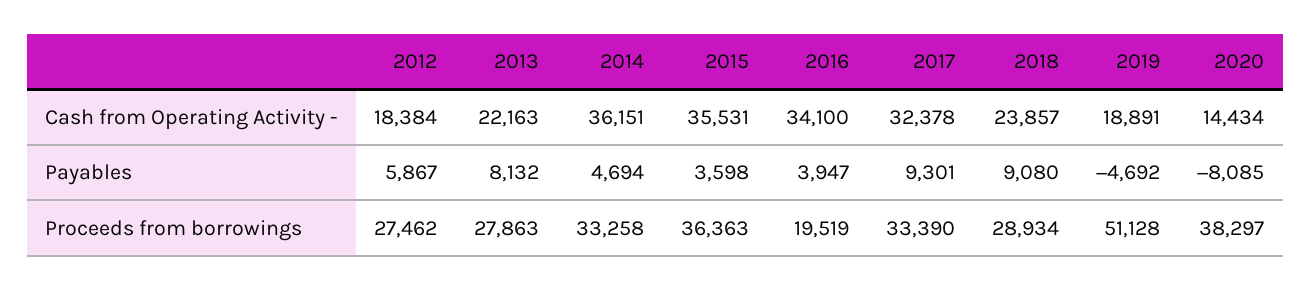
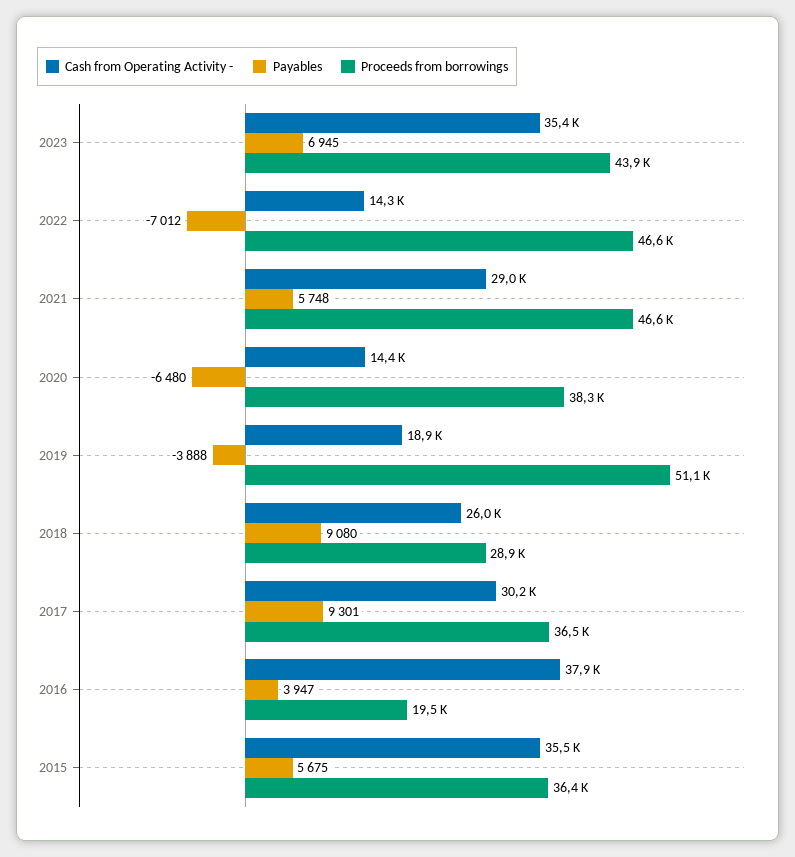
Cash from Operating Activity -, 2012: 18384 -> none
Cash from Operating Activity -, 2013: 22163 -> none
Cash from Operating Activity -, 2014: 36151 -> none
Cash from Operating Activity -, 2016: 34100 -> 37900
Cash from Operating Activity -, 2017: 32378 -> 30200
Cash from Operating Activity -, 2018: 23857 -> 26000
Payables, 2012: 5867 -> none
Payables, 2013: 8132 -> none
Payables, 2014: 4694 -> none
Payables, 2015: 3598 -> 5675
Payables, 2019: -4692 -> -3888
Payables, 2020: -8085 -> -6480
Proceeds from borrowings, 2012: 27462 -> none
Proceeds from borrowings, 2013: 27863 -> none
Proceeds from borrowings, 2014: 33258 -> none
Proceeds from borrowings, 2017: 33390 -> 36500
Cash from Operating Activity -, 2023: none -> 35400
Payables, 2023: none -> 6945
Proceeds from borrowings, 2023: none -> 43900
Cash from Operating Activity -, 2022: none -> 14300
Payables, 2022: none -> -7012
Proceeds from borrowings, 2022: none -> 46600
Cash from Operating Activity -, 2021: none -> 29000
Payables, 2021: none -> 5748
Proceeds from borrowings, 2021: none -> 46600

